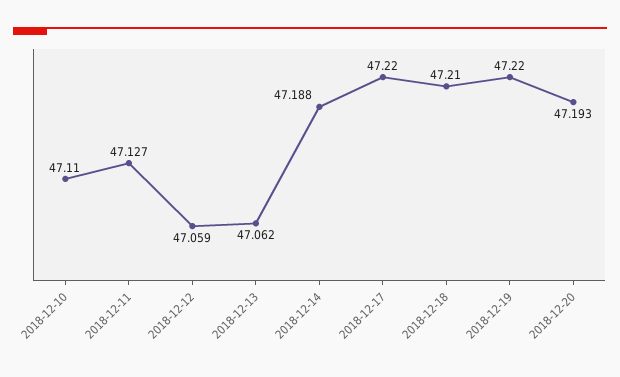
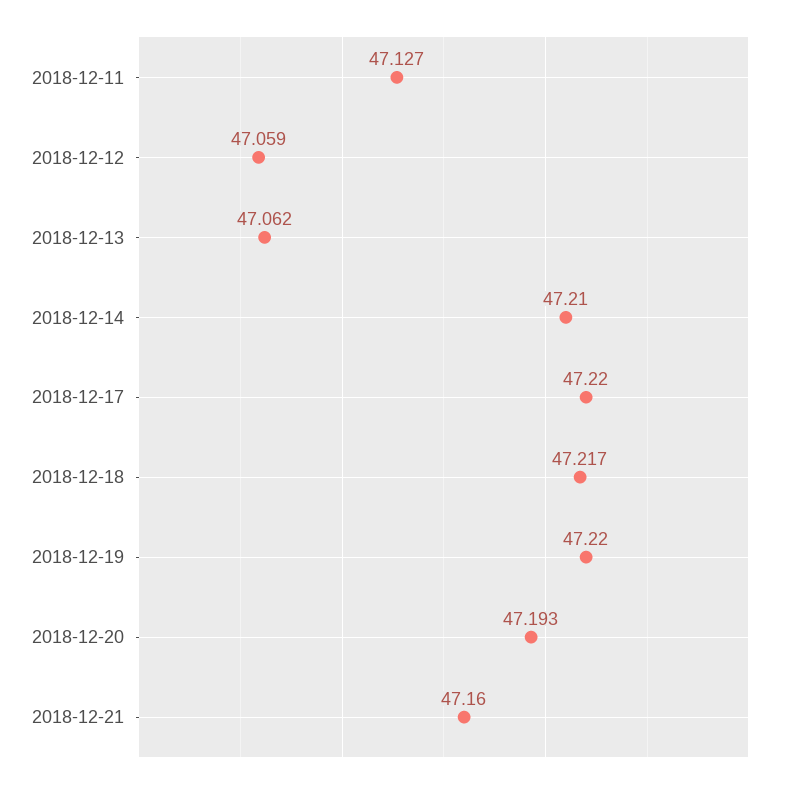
2018-12-10: 47.11 -> none
2018-12-14: 47.188 -> 47.21
2018-12-18: 47.21 -> 47.217
2018-12-21: none -> 47.16

